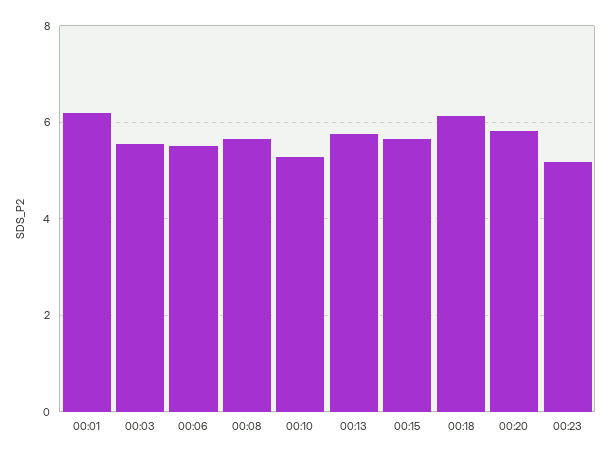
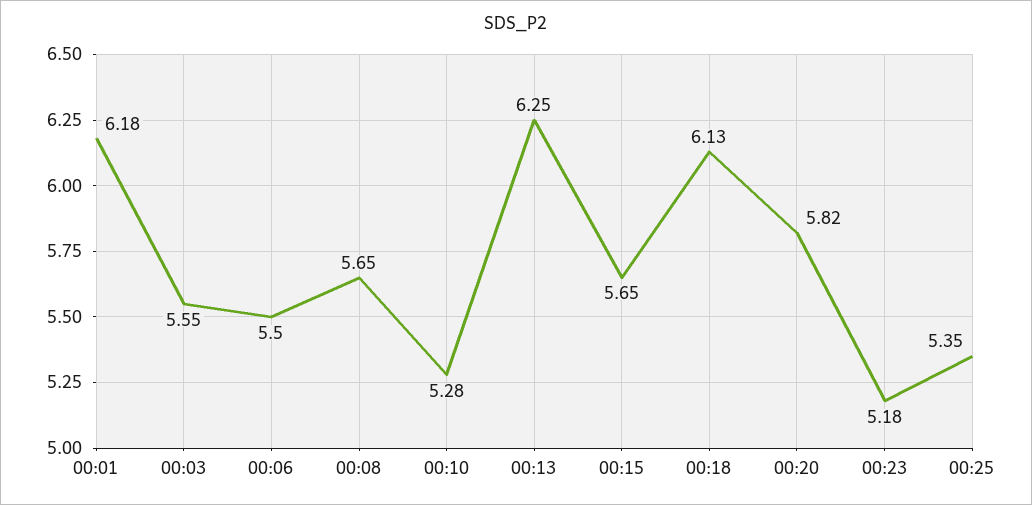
00:13: 5.8 -> 6.25
00:25: none -> 5.35

